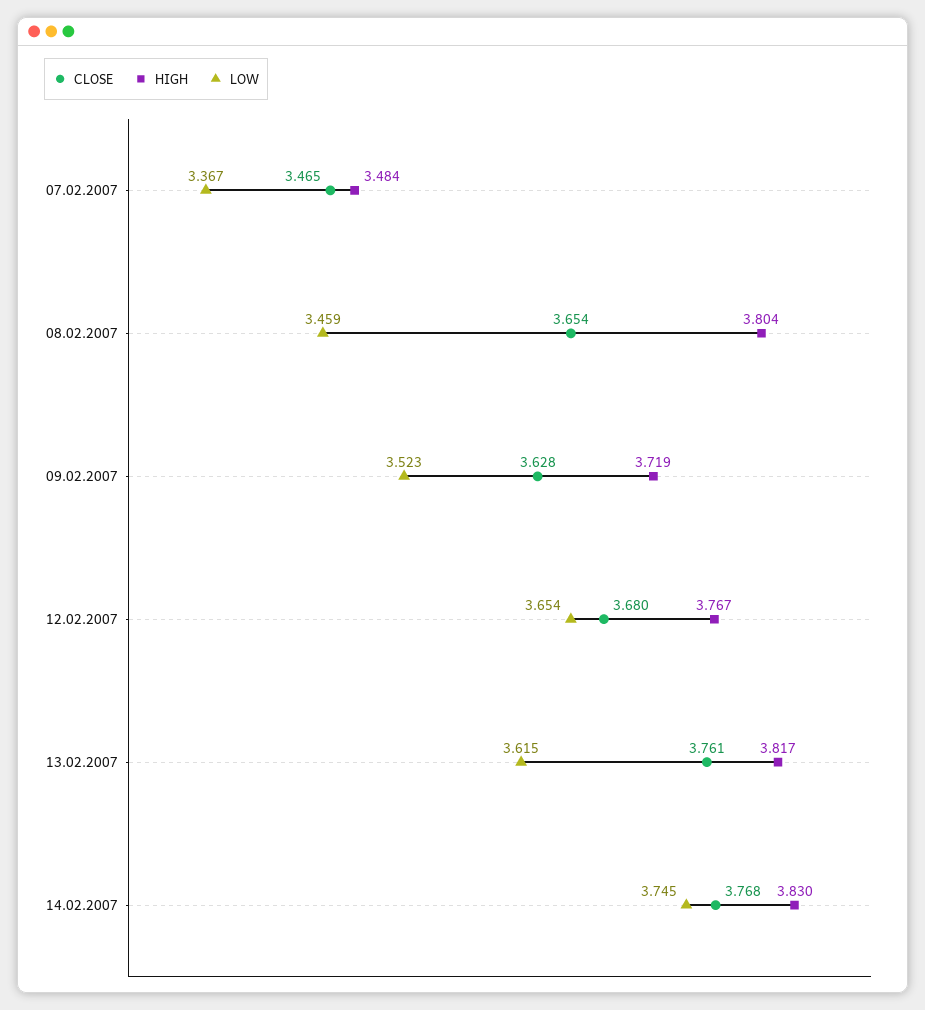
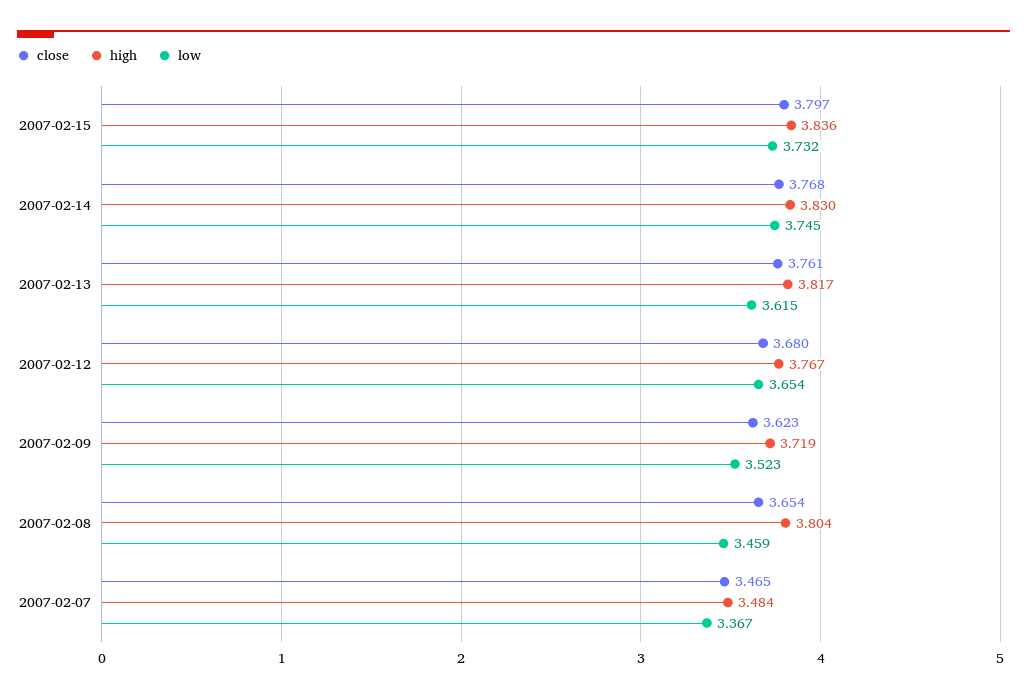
CLOSE, 09.02.2007: 3.628 -> 3.623
CLOSE, 2007-02-15: none -> 3.797
HIGH, 2007-02-15: none -> 3.836
LOW, 2007-02-15: none -> 3.732

